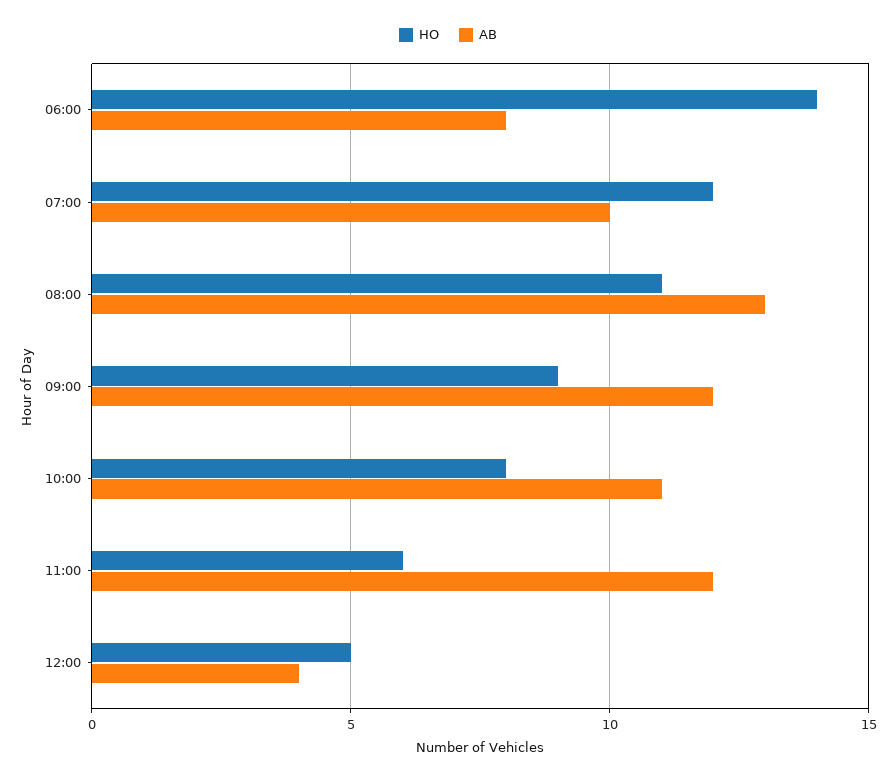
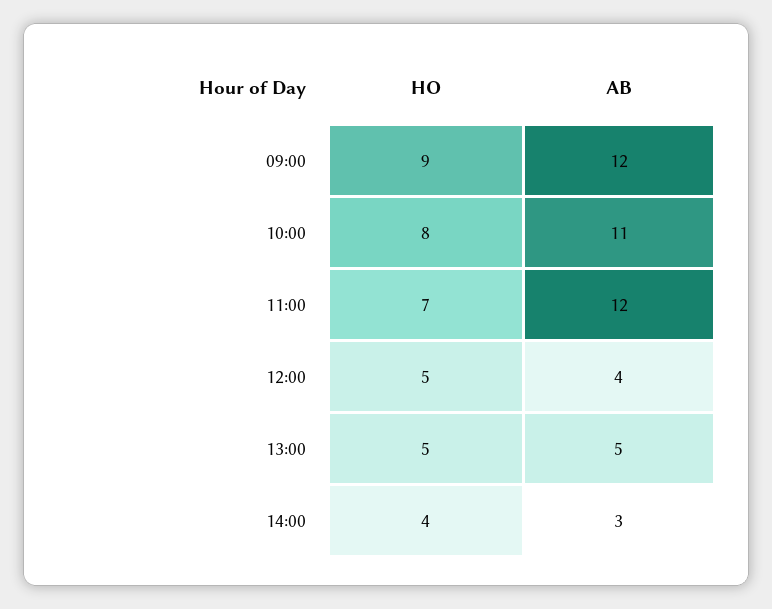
HO, 06:00: 14 -> none
AB, 06:00: 8 -> none
HO, 07:00: 12 -> none
AB, 07:00: 10 -> none
HO, 08:00: 11 -> none
AB, 08:00: 13 -> none
HO, 11:00: 6 -> 7
HO, 13:00: none -> 5
AB, 13:00: none -> 5
HO, 14:00: none -> 4
AB, 14:00: none -> 3

